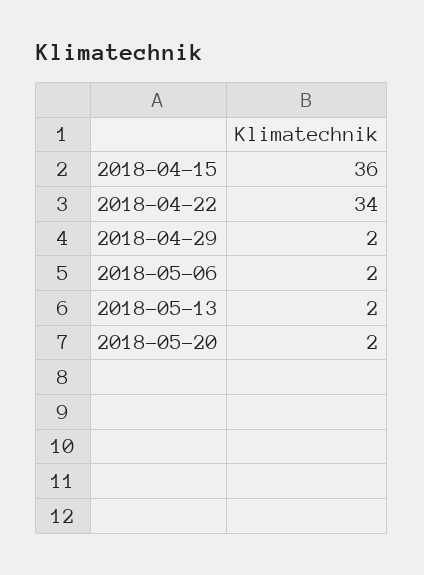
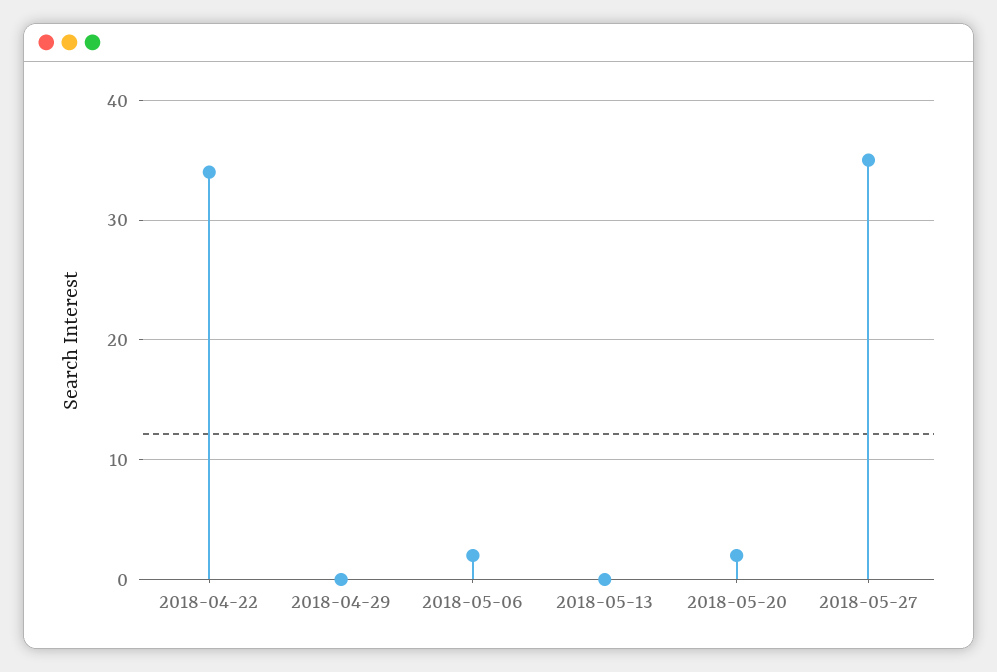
2018-04-15: 36 -> none
2018-04-29: 2 -> 0
2018-05-13: 2 -> 0
2018-05-27: none -> 35

